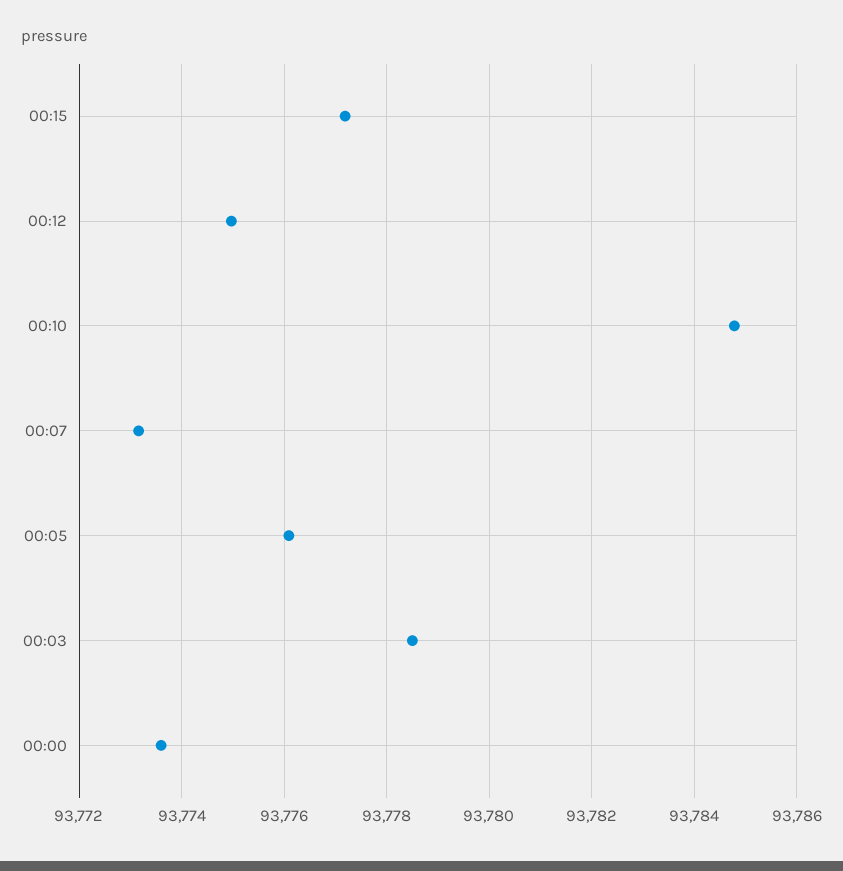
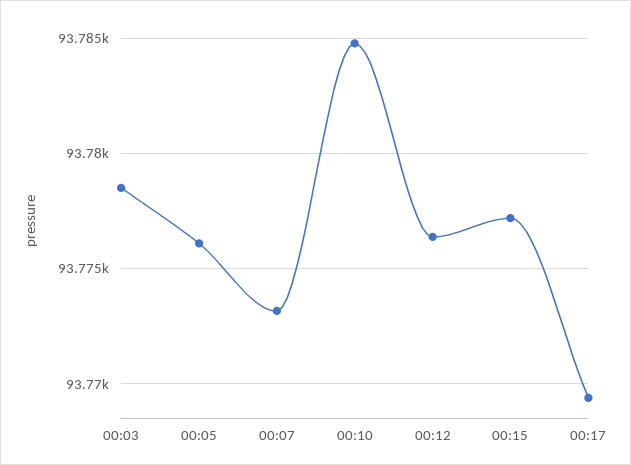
00:12: 93775 -> 93776.5
00:00: 93773.6 -> none
00:17: none -> 93769.5

